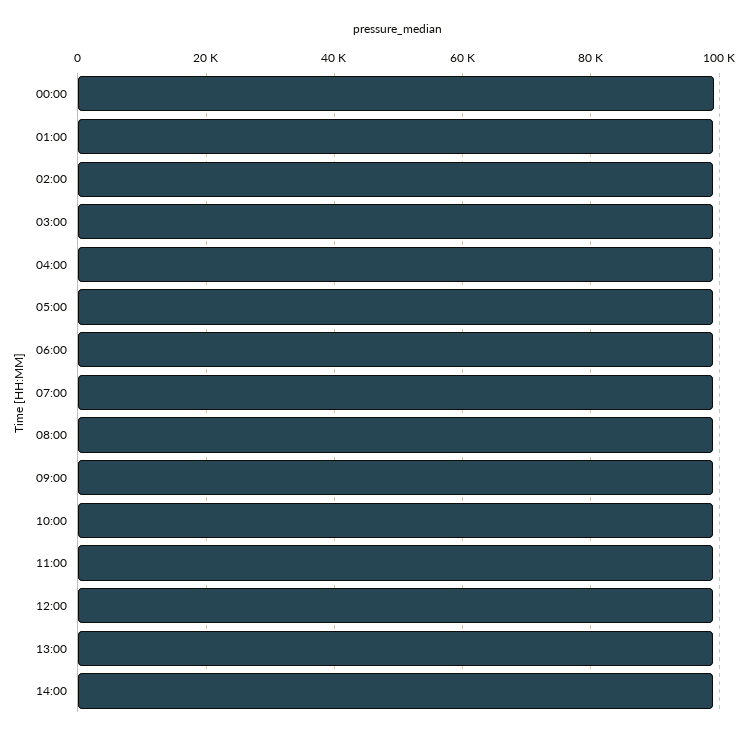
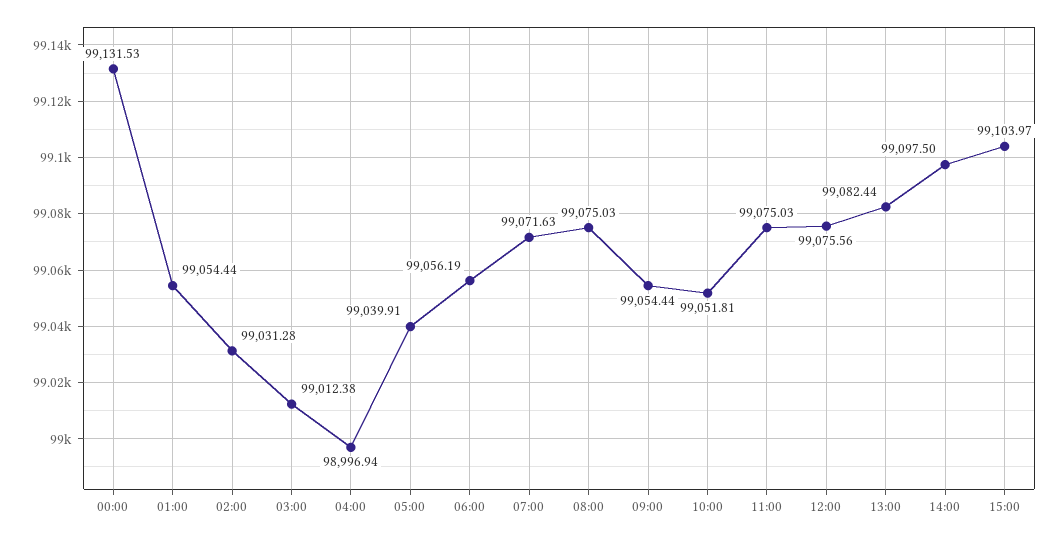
15:00: none -> 99103.97

